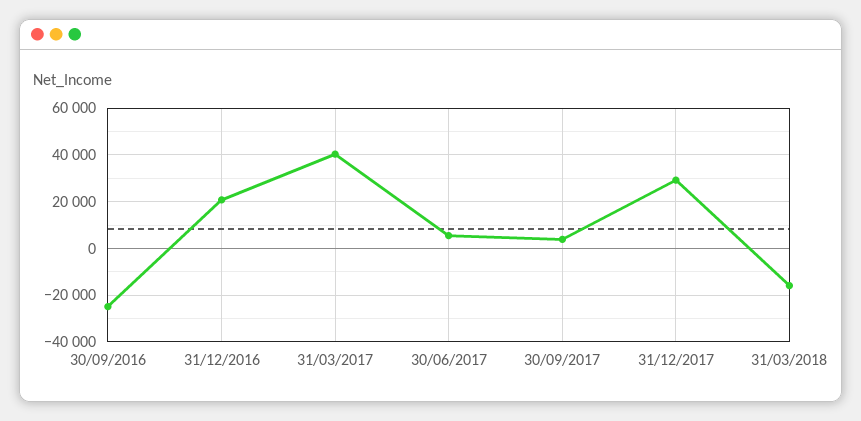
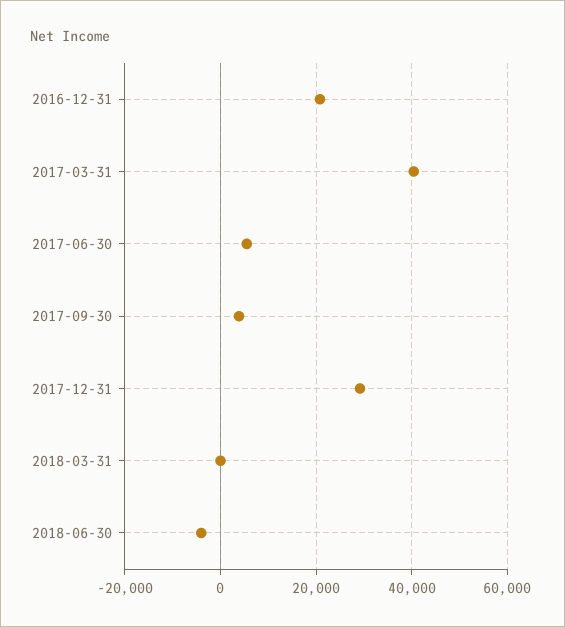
30/09/2016: -25000 -> none
31/03/2018: -15000 -> 0
2018-06-30: none -> -4000

